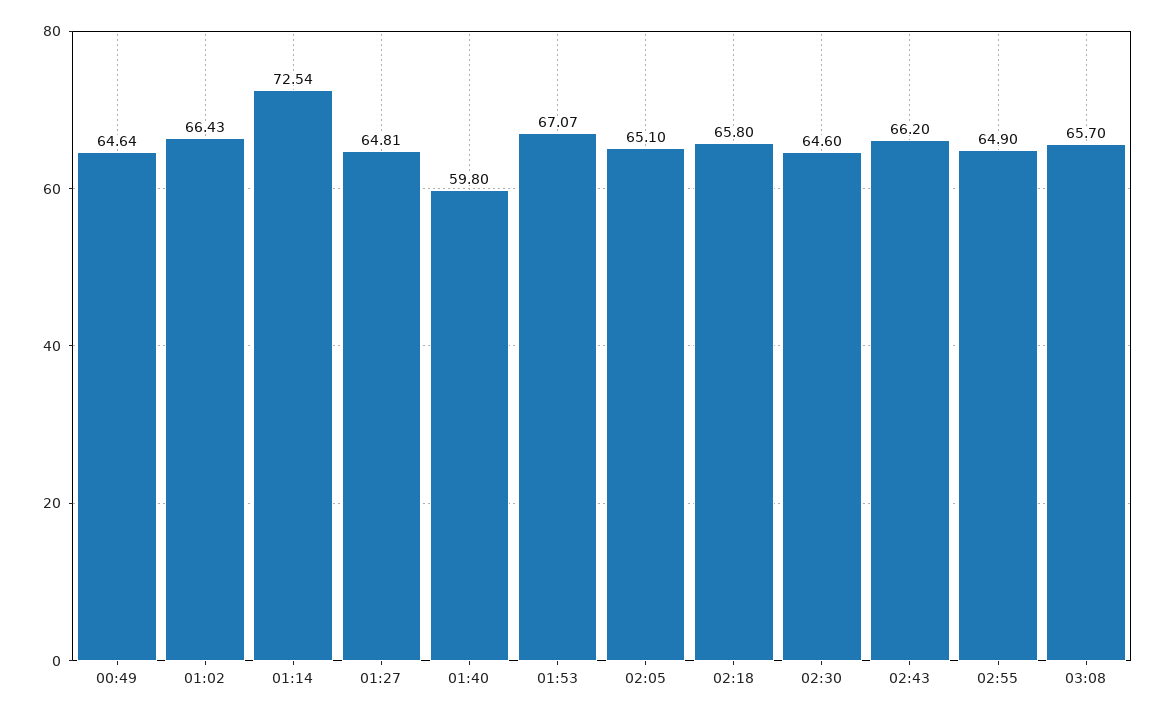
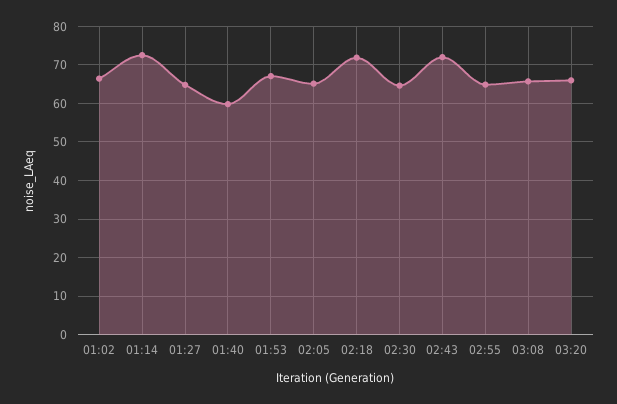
00:49: 64.64 -> none
02:18: 65.8 -> 72
02:43: 66.2 -> 72
03:20: none -> 66

